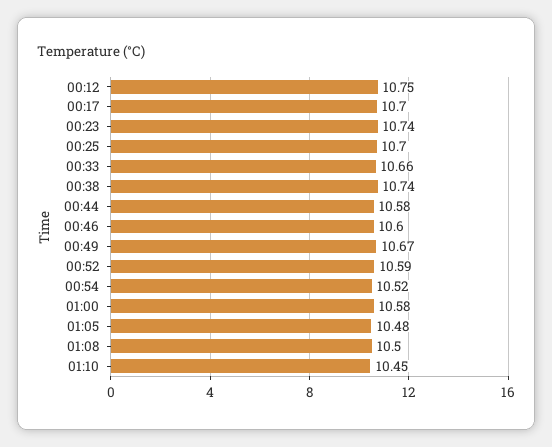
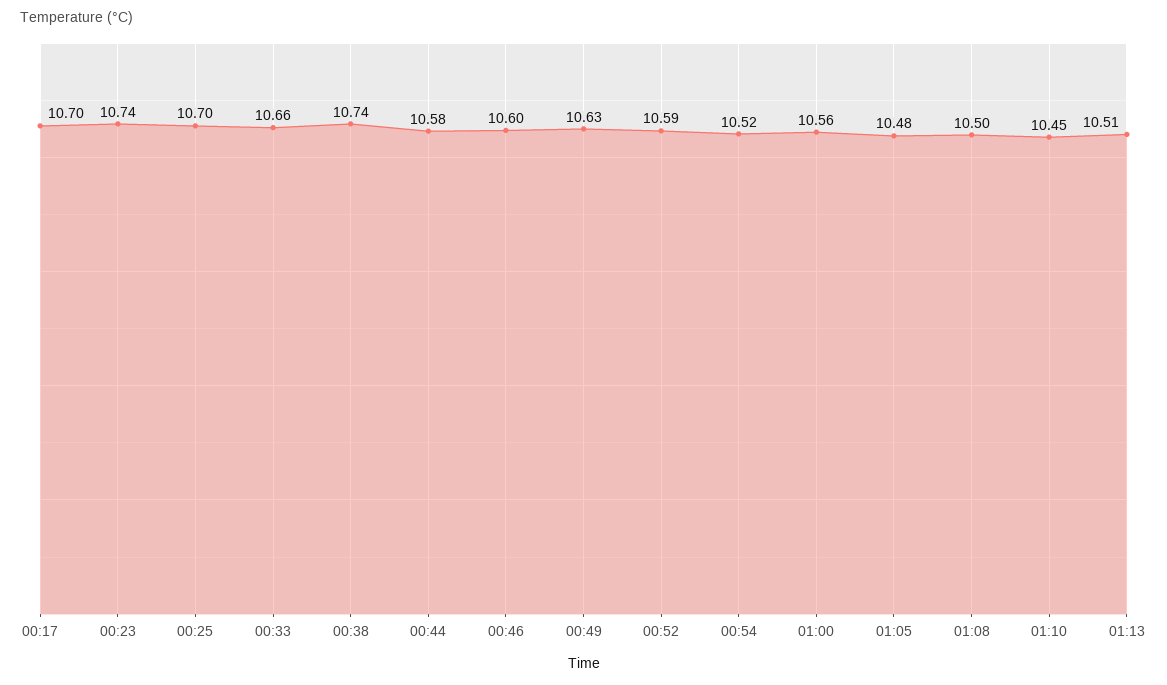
00:12: 10.75 -> none
00:49: 10.67 -> 10.63
01:00: 10.58 -> 10.56
01:13: none -> 10.51

